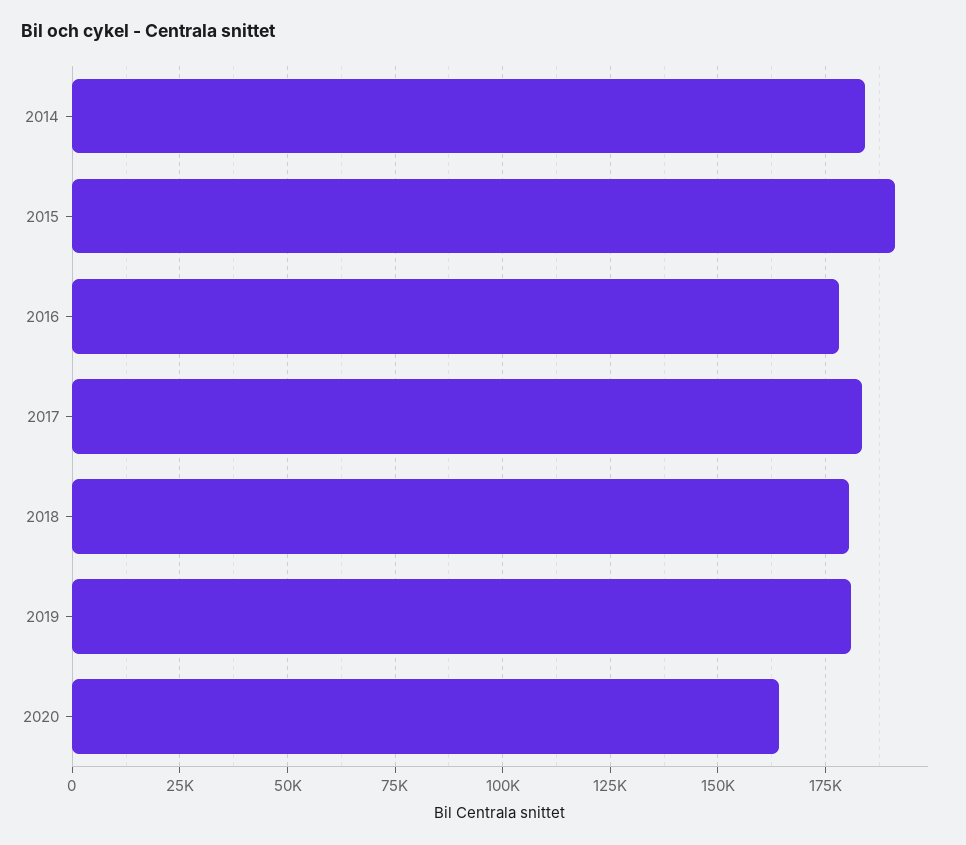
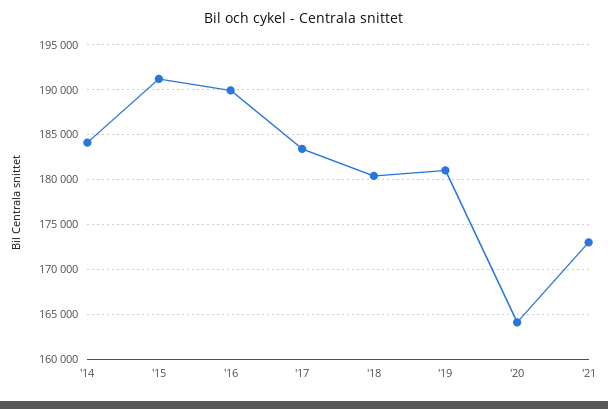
2016: 177500 -> 190000
'21: none -> 173000

